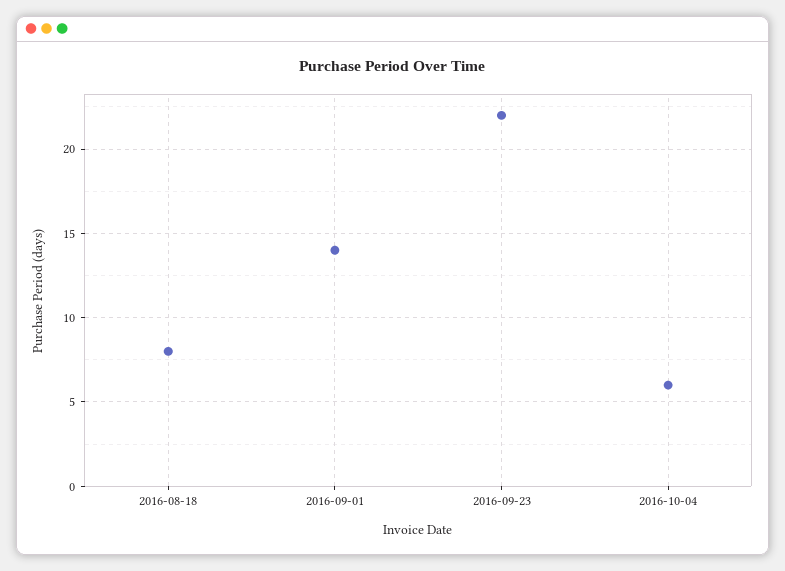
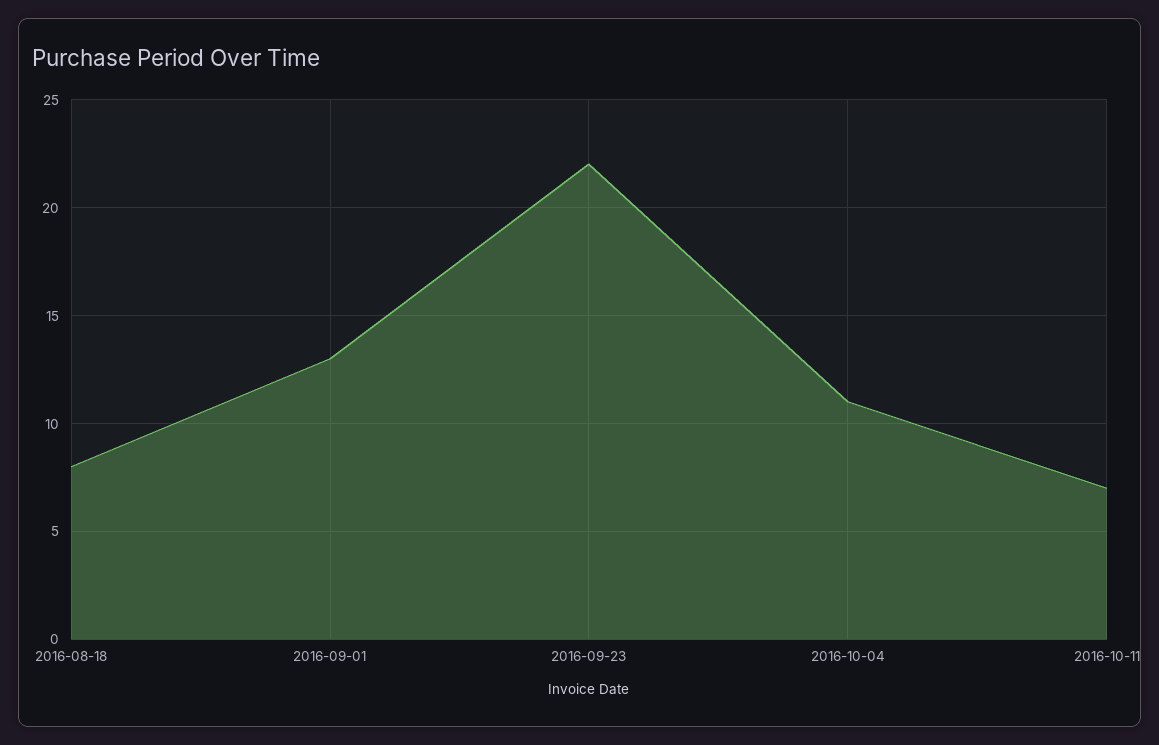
2016-09-01: 14 -> 13
2016-10-04: 6 -> 11
2016-10-11: none -> 7

